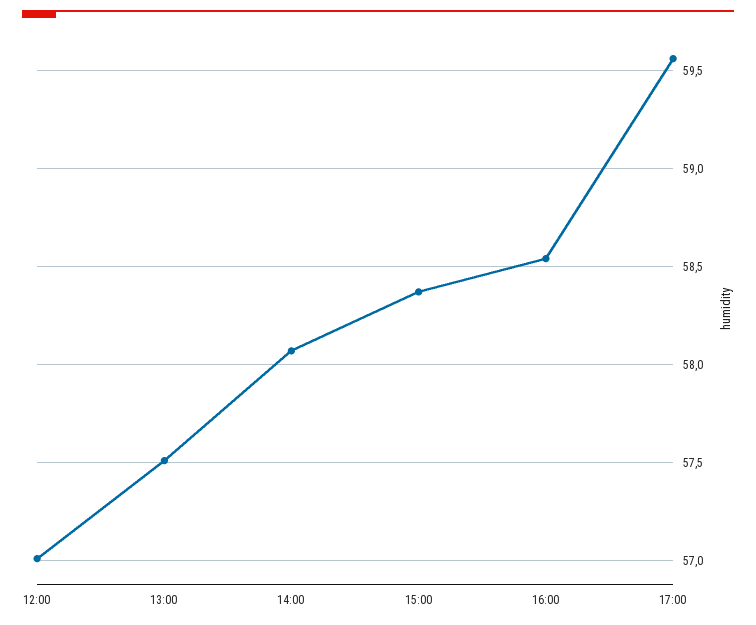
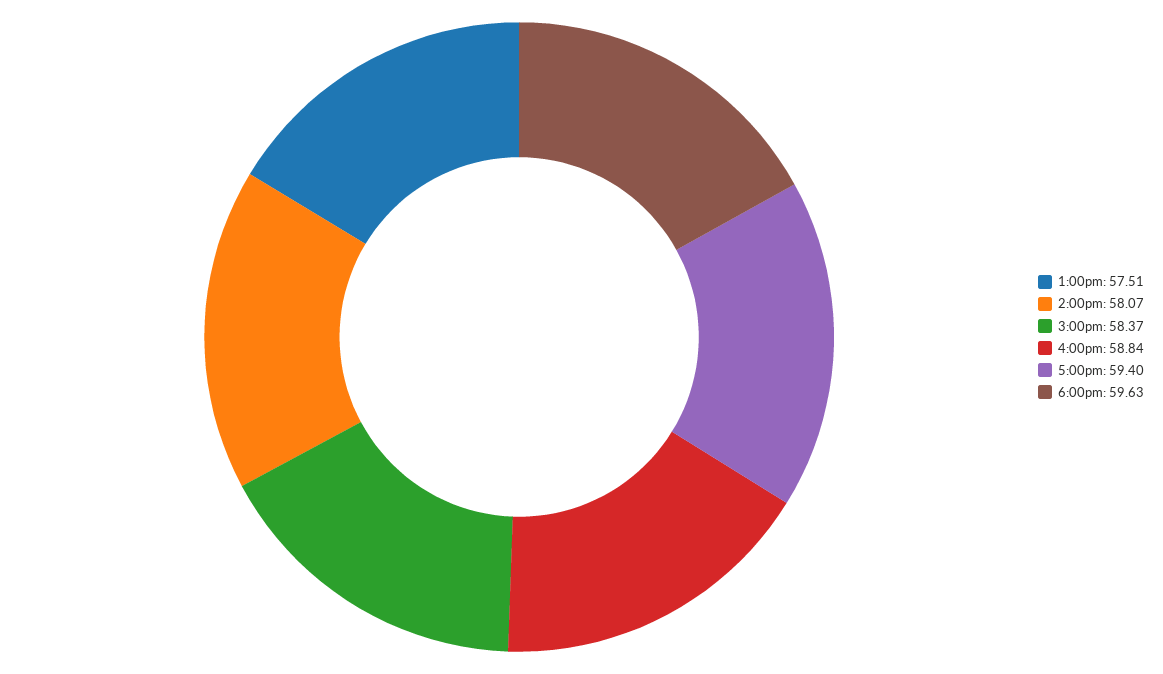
12:00: 57 -> none
16:00: 58.55 -> 58.84
17:00: 59.55 -> 59.4
6:00pm: none -> 59.63

